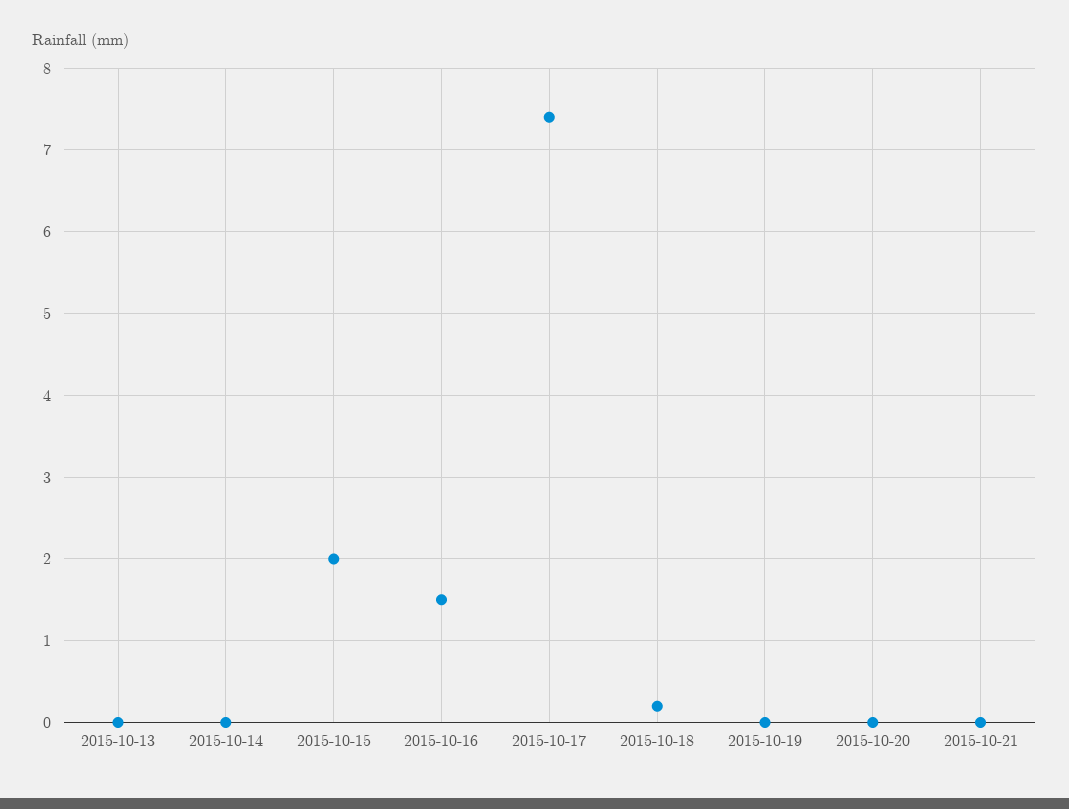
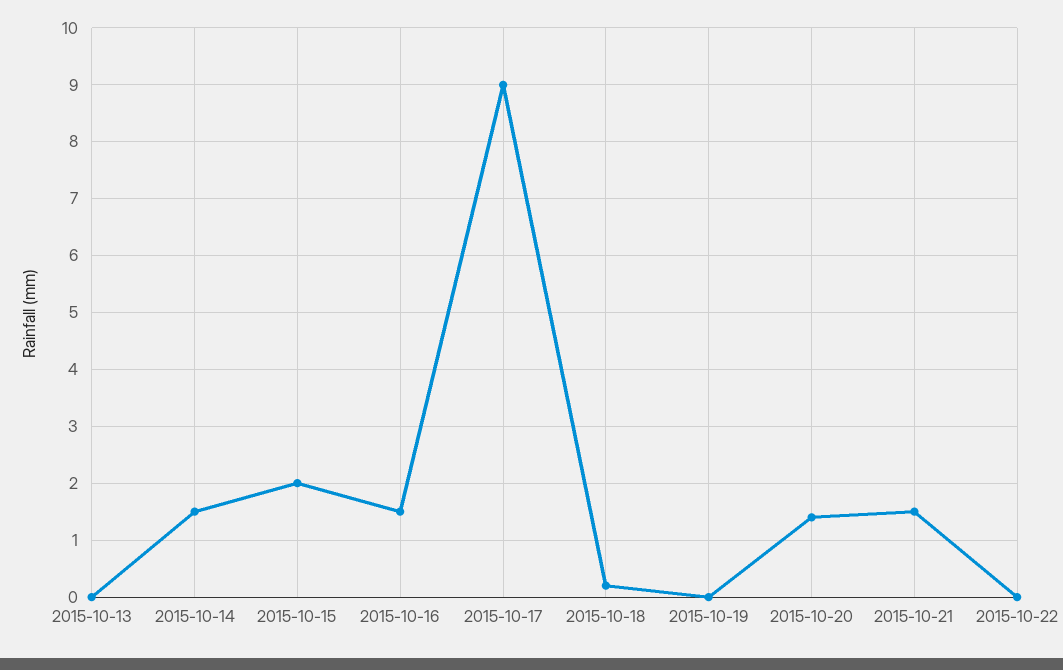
2015-10-14: 0 -> 1.5
2015-10-17: 7.4 -> 9
2015-10-20: 0 -> 1.5
2015-10-21: 0 -> 1.5
2015-10-22: none -> 0

